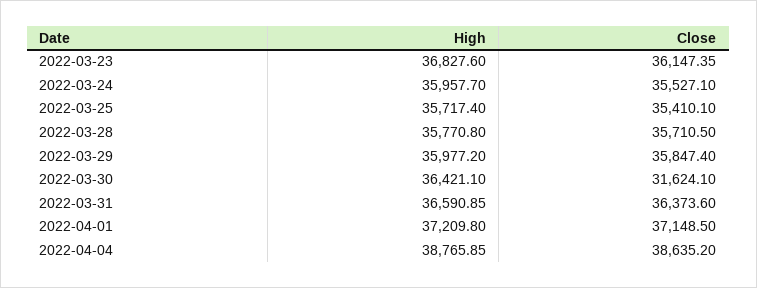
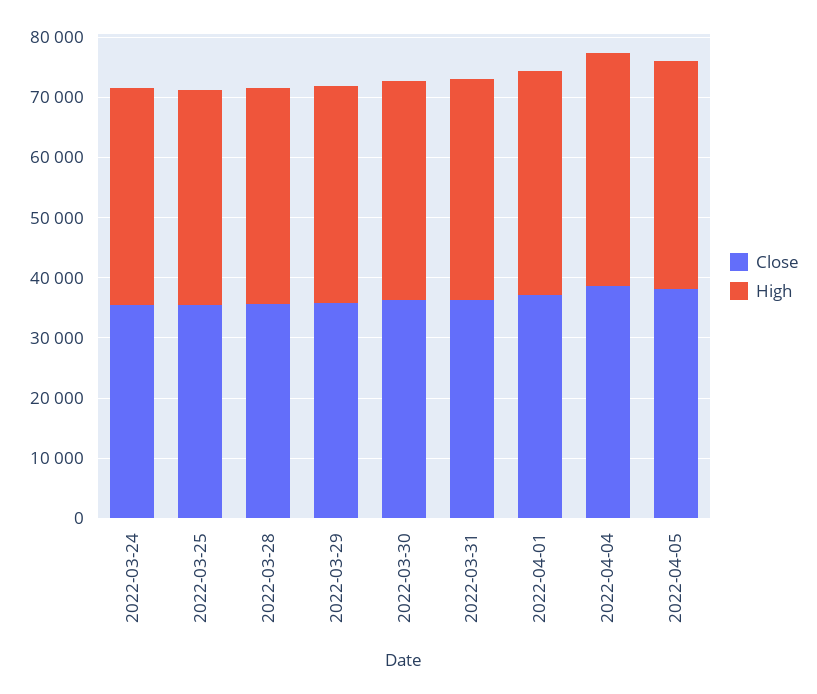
High, 2022-03-23: 36827.6 -> none
Close, 2022-03-23: 36147.35 -> none
Close, 2022-03-30: 31624.1 -> 36000
Close, 2022-04-05: none -> 38000
High, 2022-04-05: none -> 38000

